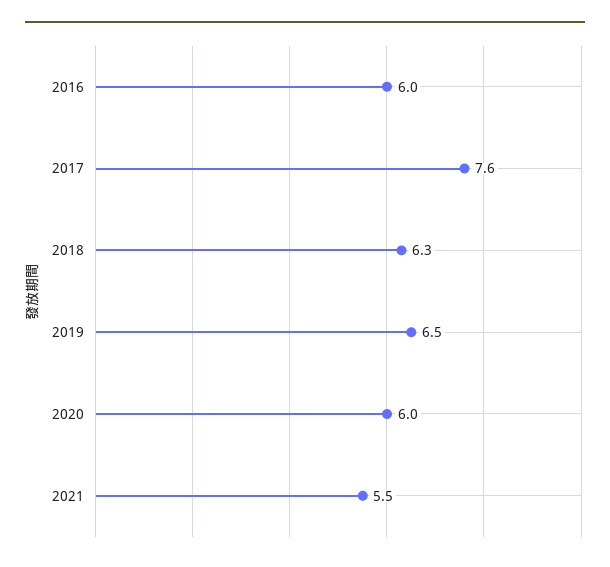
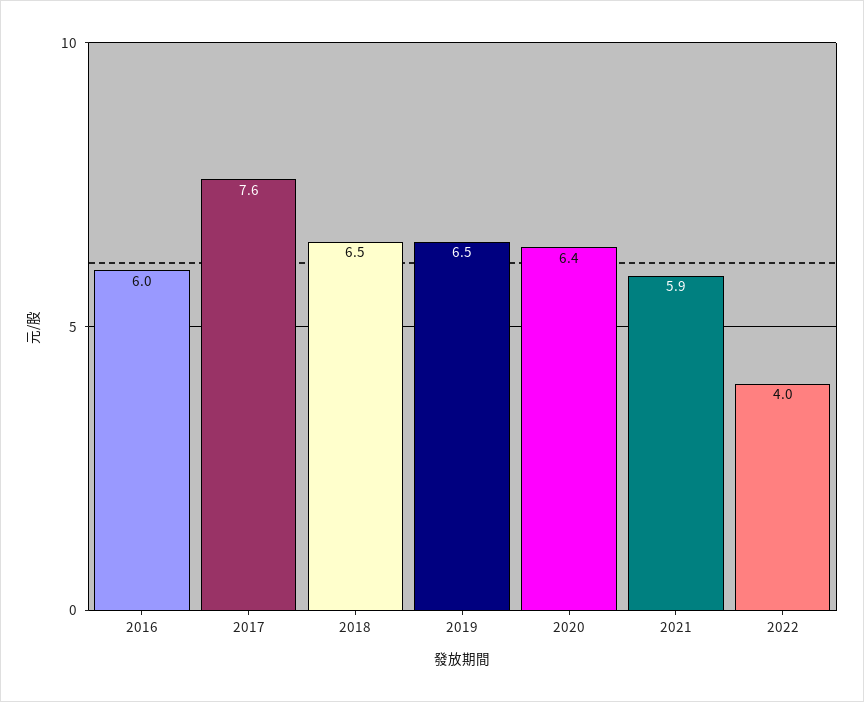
2018: 6.3 -> 6.5
2020: 6 -> 6.4
2021: 5.5 -> 5.9
2022: none -> 4

